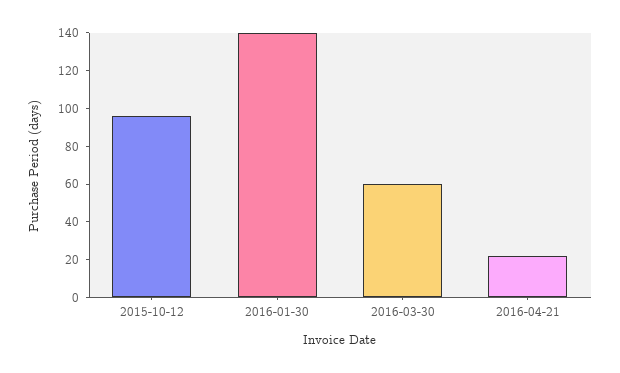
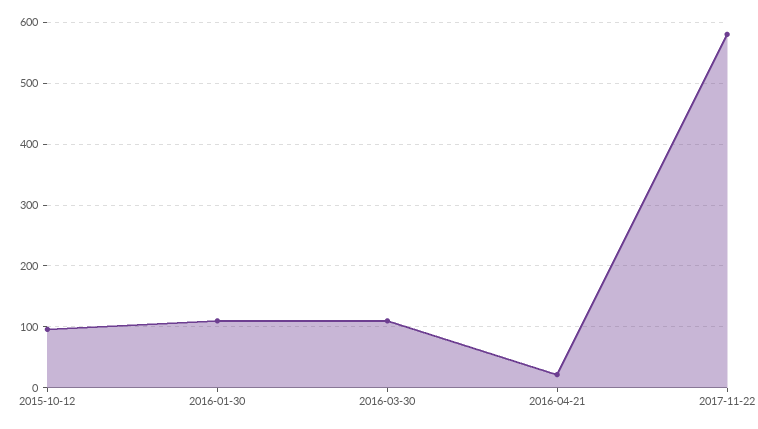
2016-01-30: 140 -> 110
2016-03-30: 60 -> 110
2017-11-22: none -> 580

